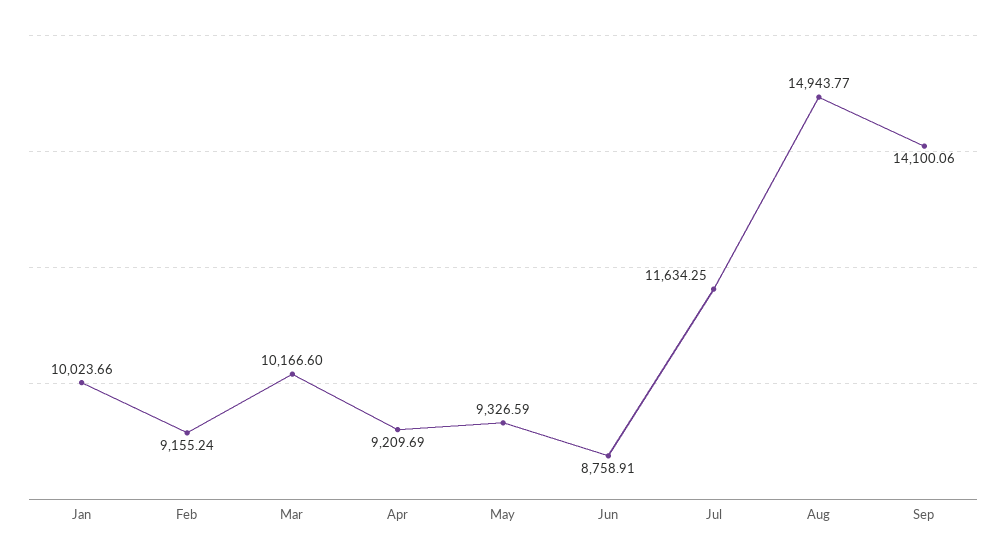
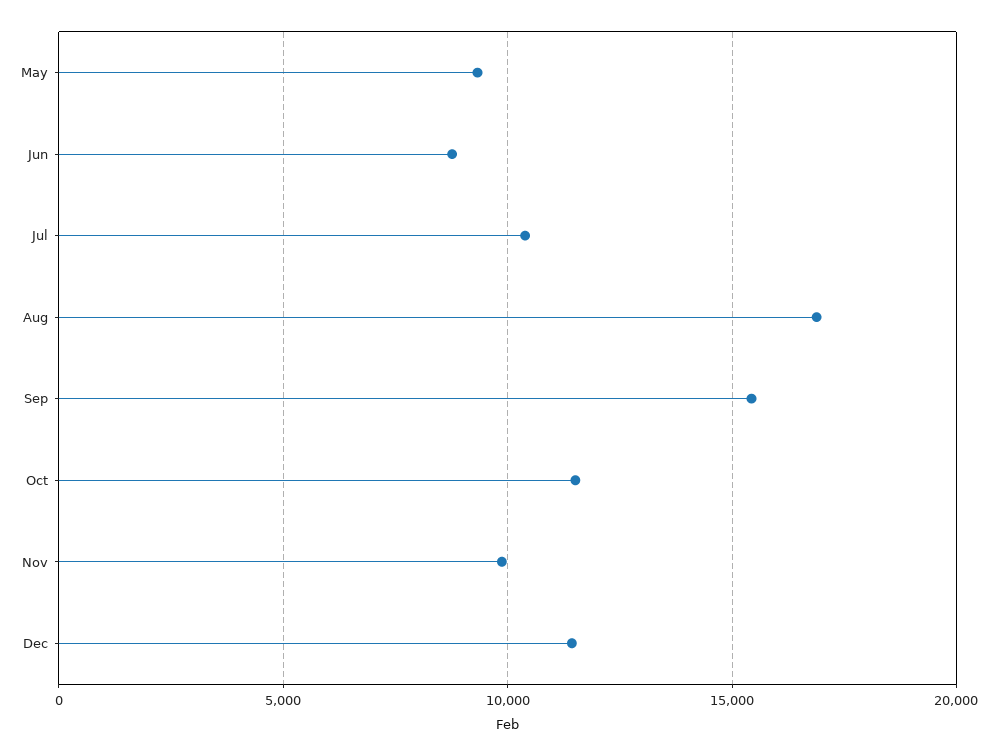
Jan: 10023.66 -> none
Feb: 9155.24 -> none
Mar: 10166.6 -> none
Apr: 9209.69 -> none
Jul: 11634.25 -> 10500
Aug: 14943.77 -> 17000
Sep: 14100.06 -> 15500
Oct: none -> 11500
Nov: none -> 10000
Dec: none -> 11500

